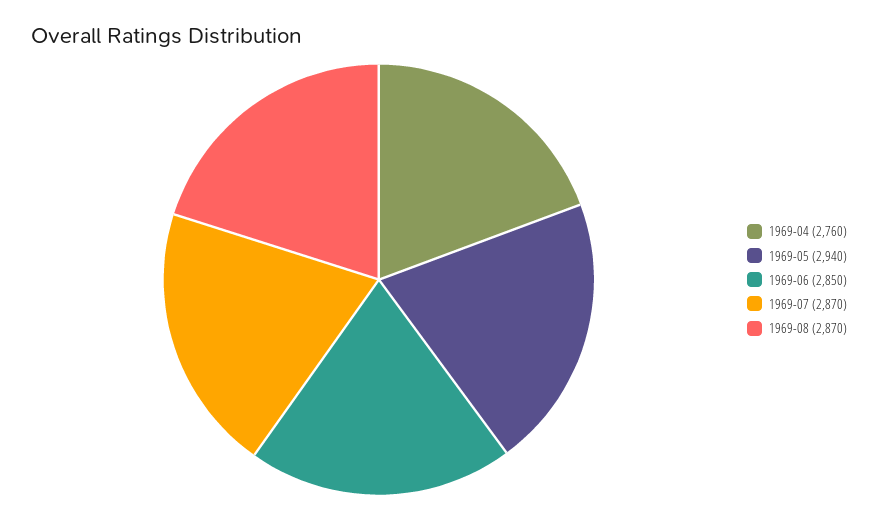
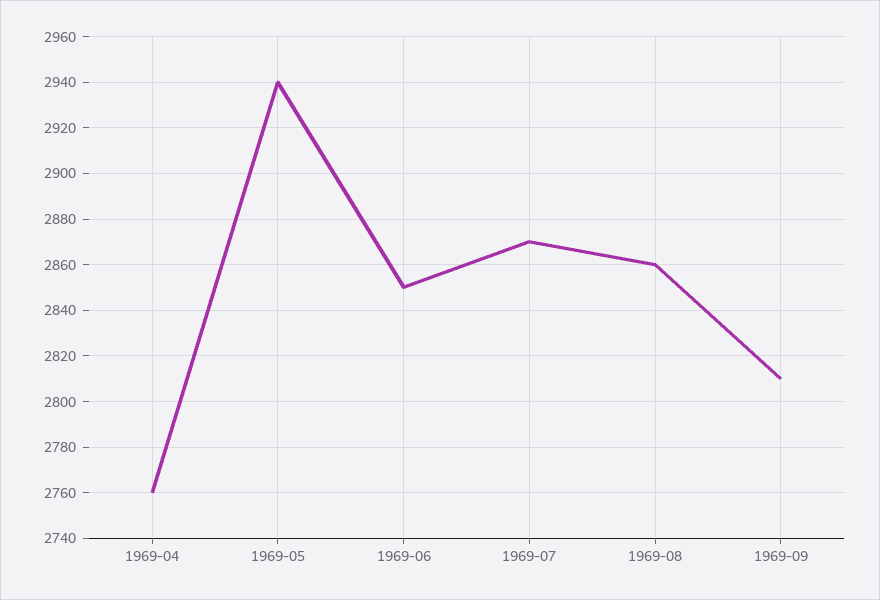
1969-08: 2870 -> 2860
1969-09: none -> 2810

